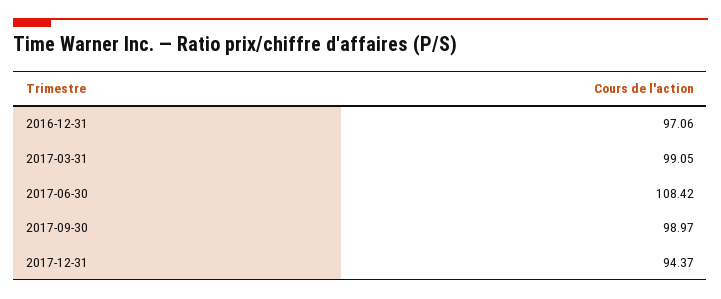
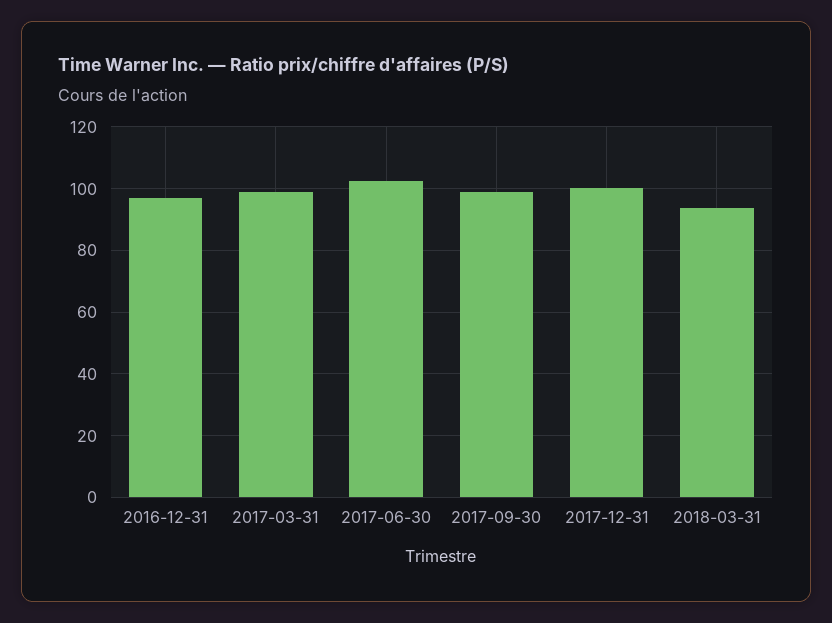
2017-06-30: 108.42 -> 102
2017-12-31: 94.37 -> 100
2018-03-31: none -> 94

